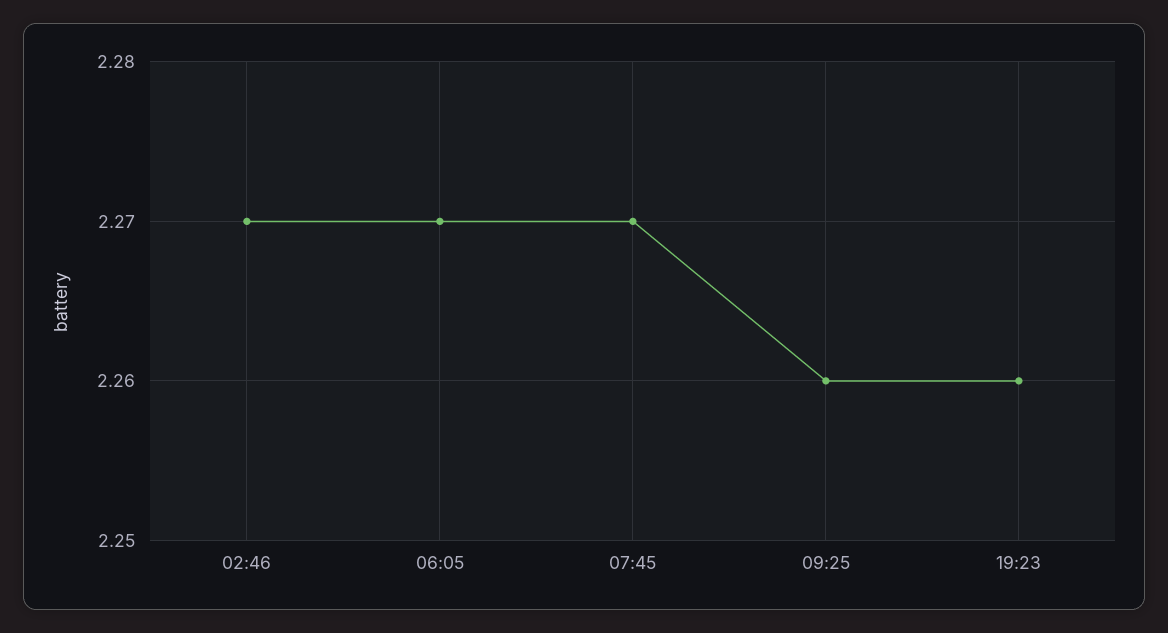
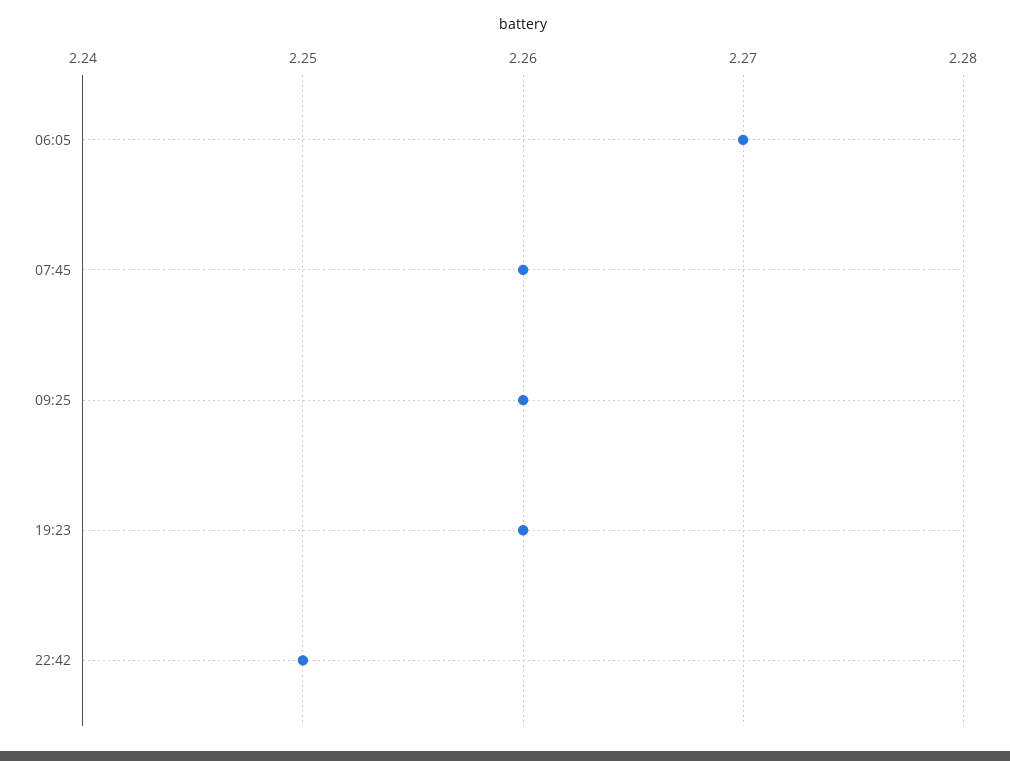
02:46: 2.27 -> none
07:45: 2.27 -> 2.26
22:42: none -> 2.25

